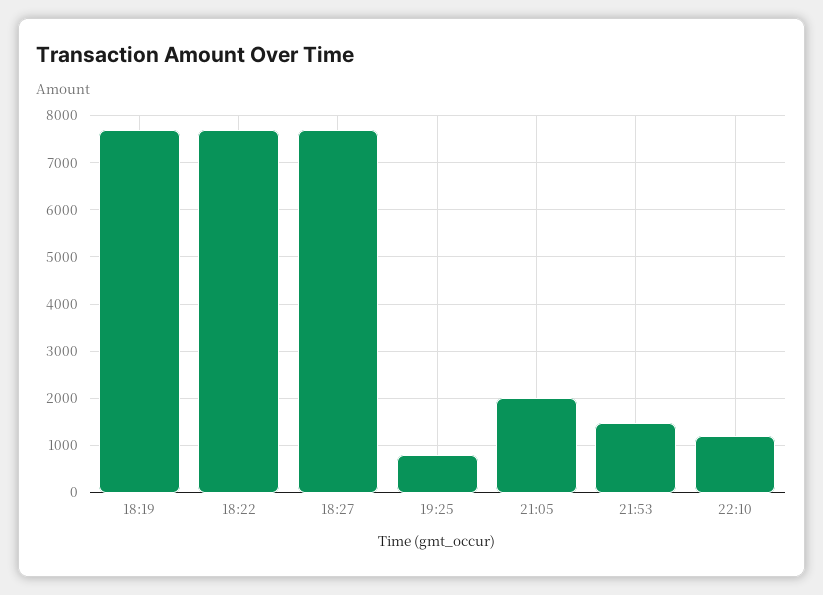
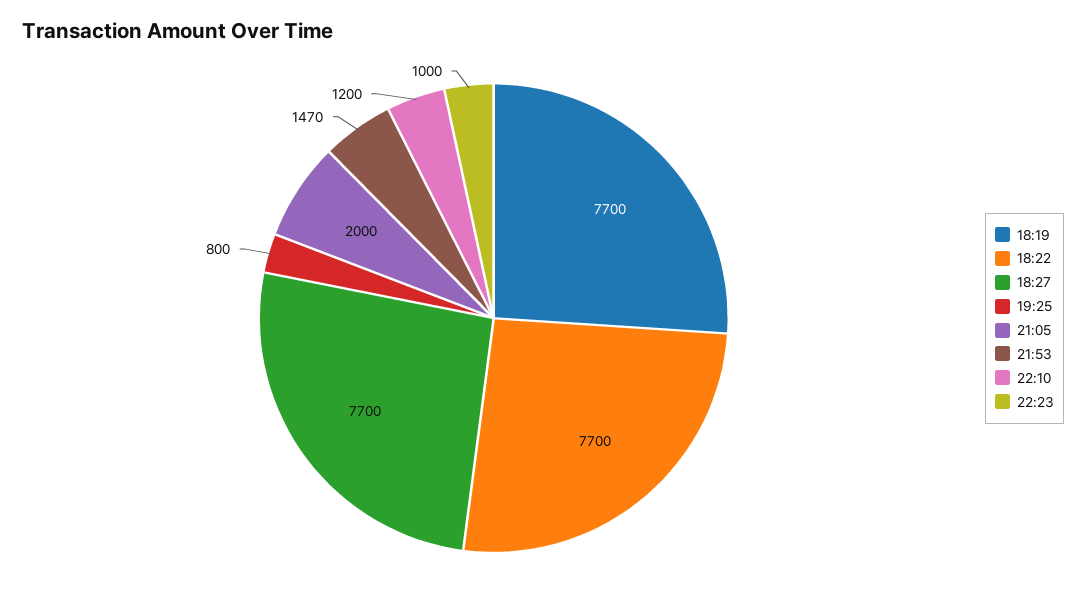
22:23: none -> 1000

